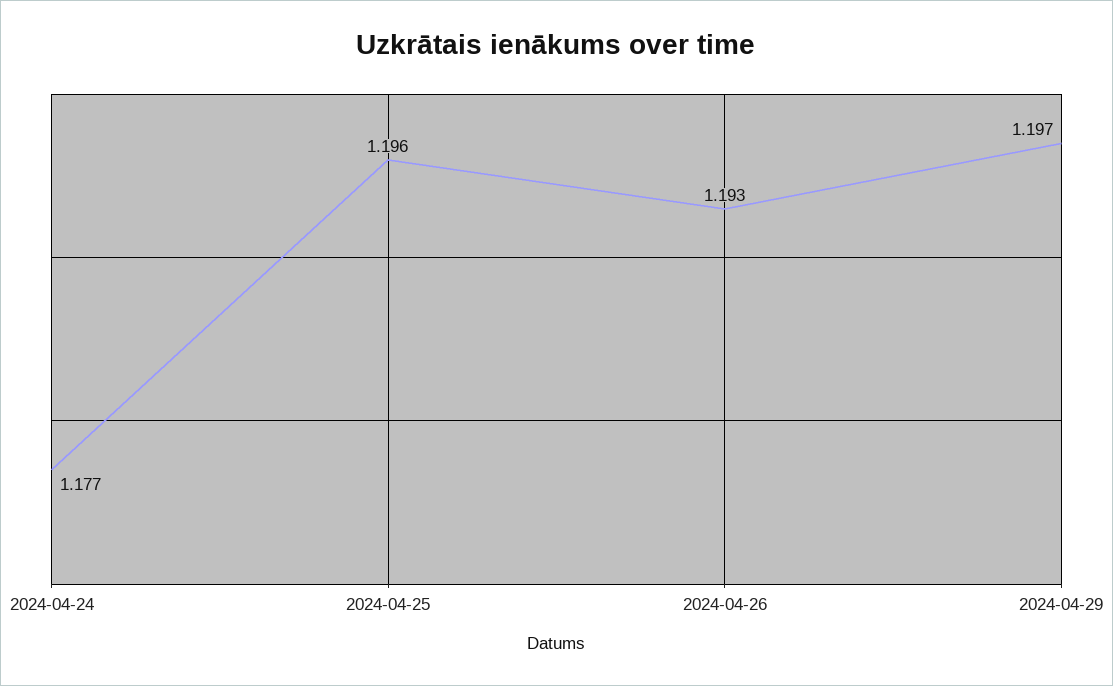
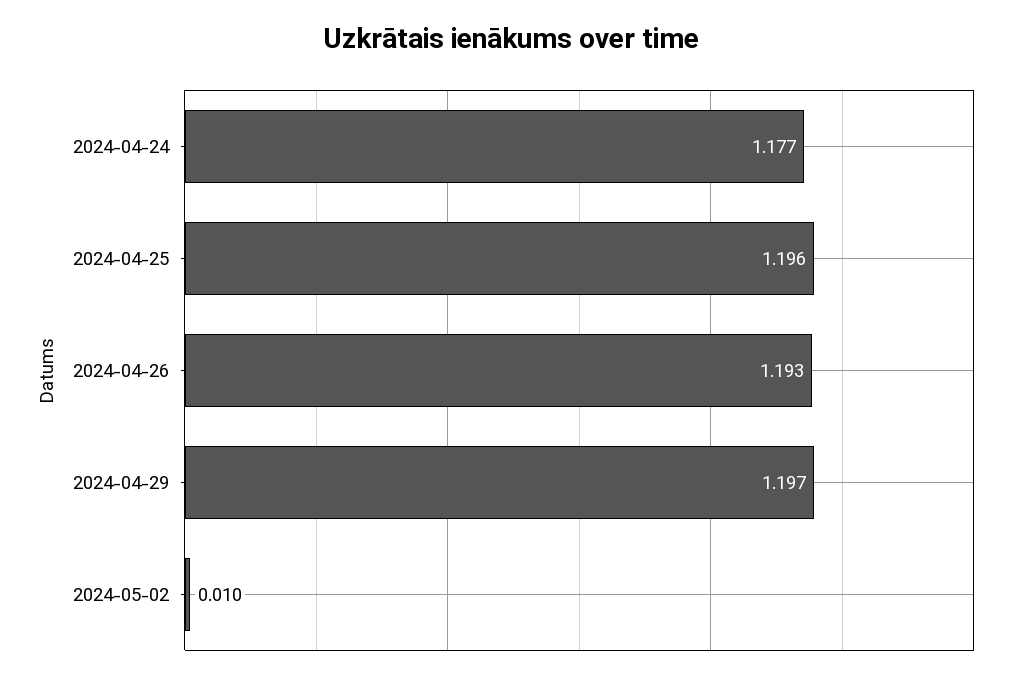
2024-05-02: none -> 0.01

